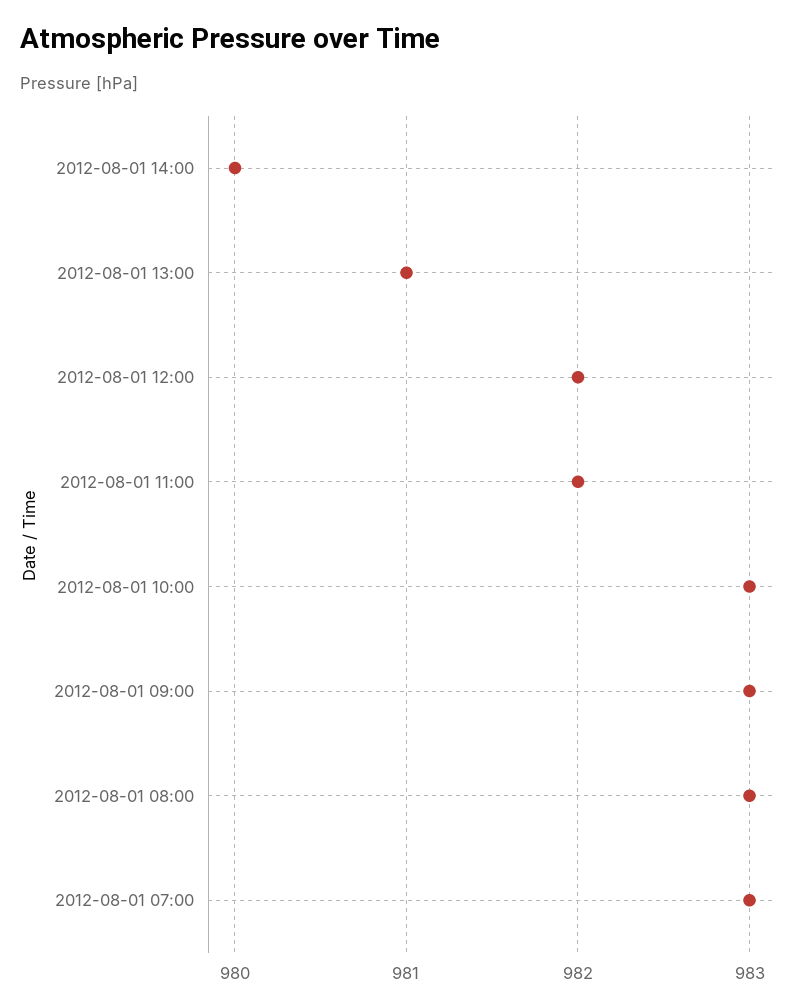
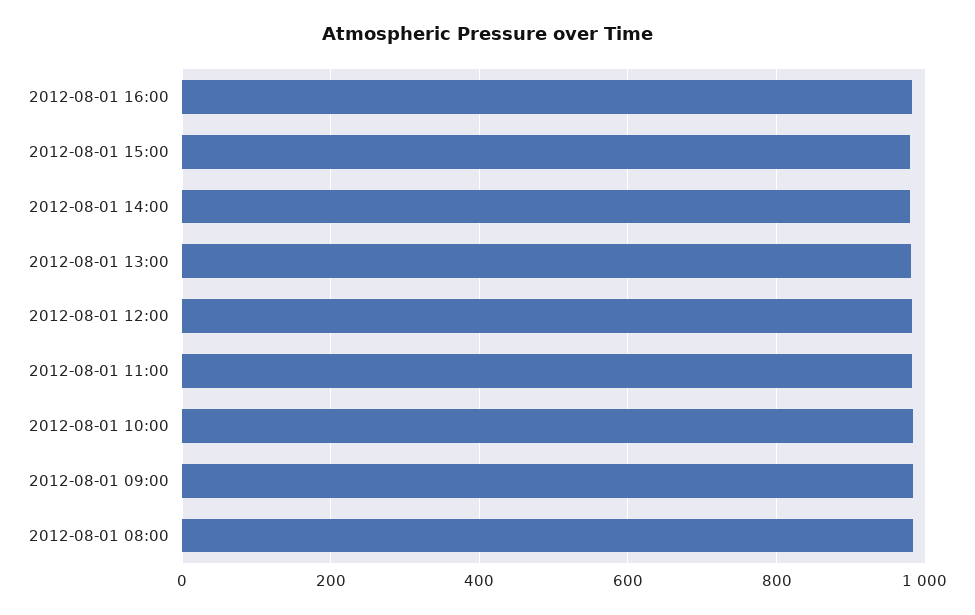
2012-08-01 07:00: 983 -> none
2012-08-01 16:00: none -> 980
2012-08-01 15:00: none -> 980

